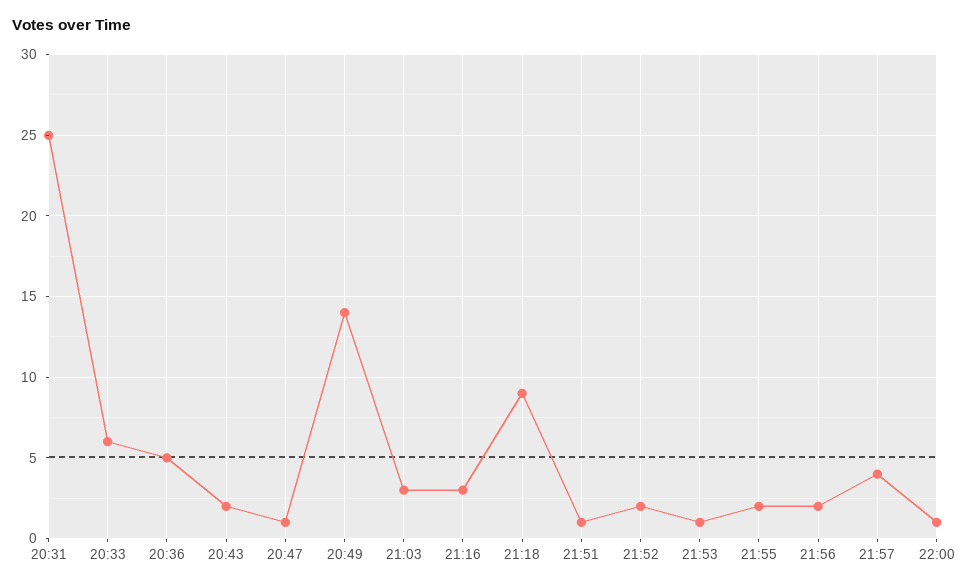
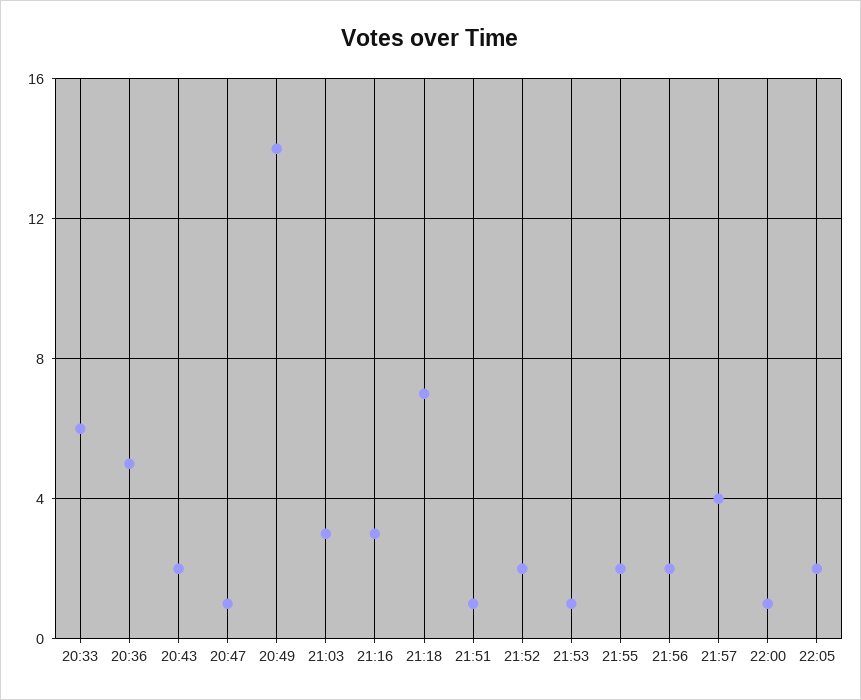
20:31: 25 -> none
21:18: 9 -> 7
22:05: none -> 2

